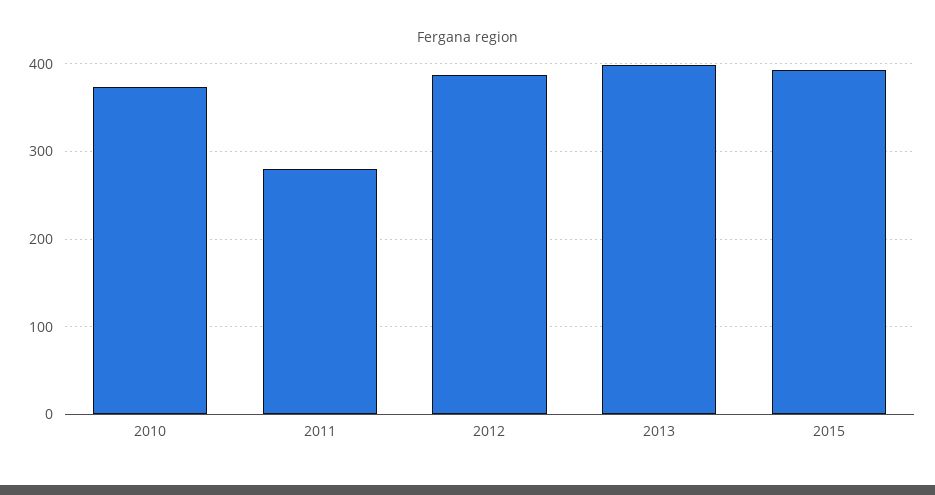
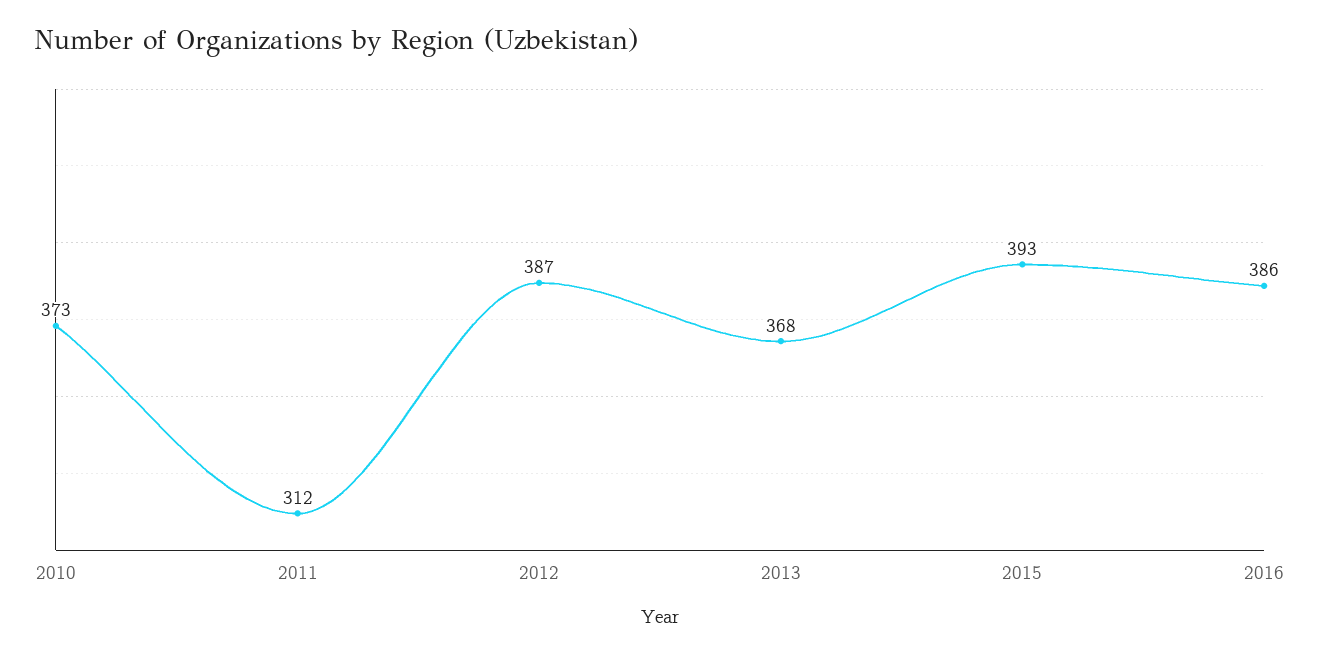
2011: 280 -> 312
2013: 400 -> 368
2016: none -> 386

